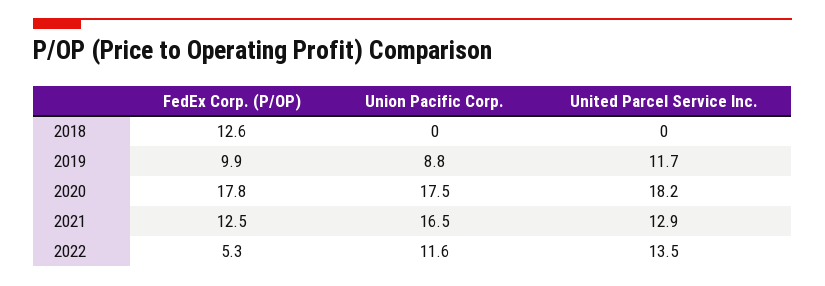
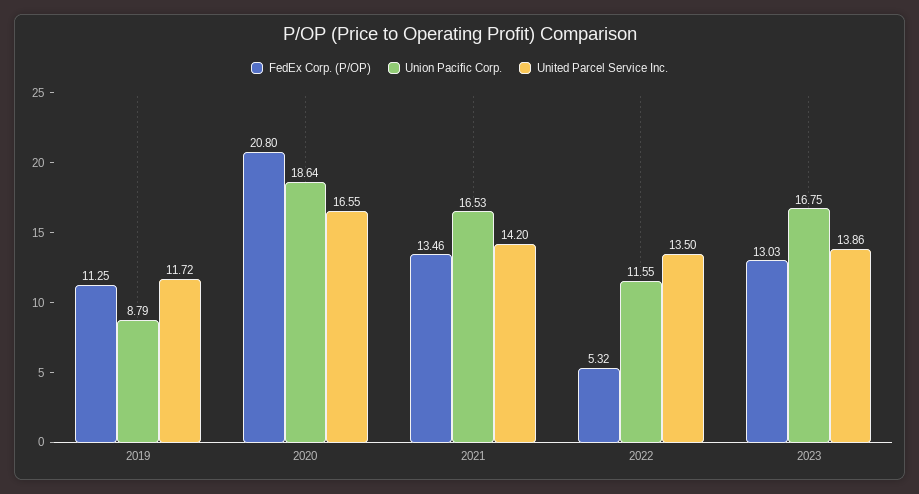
FedEx Corp. (P/OP), 2018: 12.6 -> none
Union Pacific Corp., 2018: 0 -> none
United Parcel Service Inc., 2018: 0 -> none
FedEx Corp. (P/OP), 2019: 9.9 -> 11.25
FedEx Corp. (P/OP), 2020: 17.8 -> 20.8
Union Pacific Corp., 2020: 17.5 -> 18.64
United Parcel Service Inc., 2020: 18.2 -> 16.55
FedEx Corp. (P/OP), 2021: 12.5 -> 13.46
United Parcel Service Inc., 2021: 12.9 -> 14.2
FedEx Corp. (P/OP), 2023: none -> 13.03
Union Pacific Corp., 2023: none -> 16.75
United Parcel Service Inc., 2023: none -> 13.86

